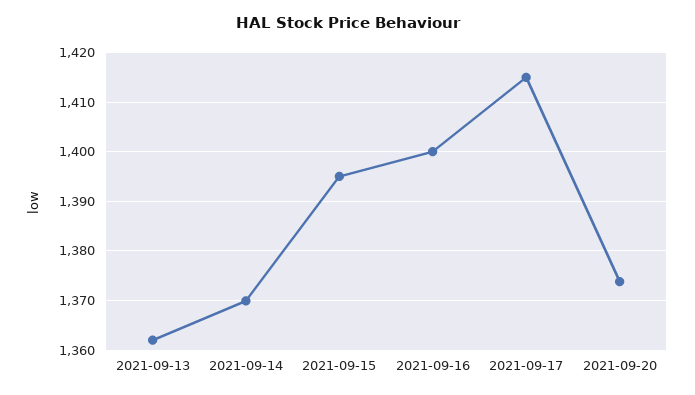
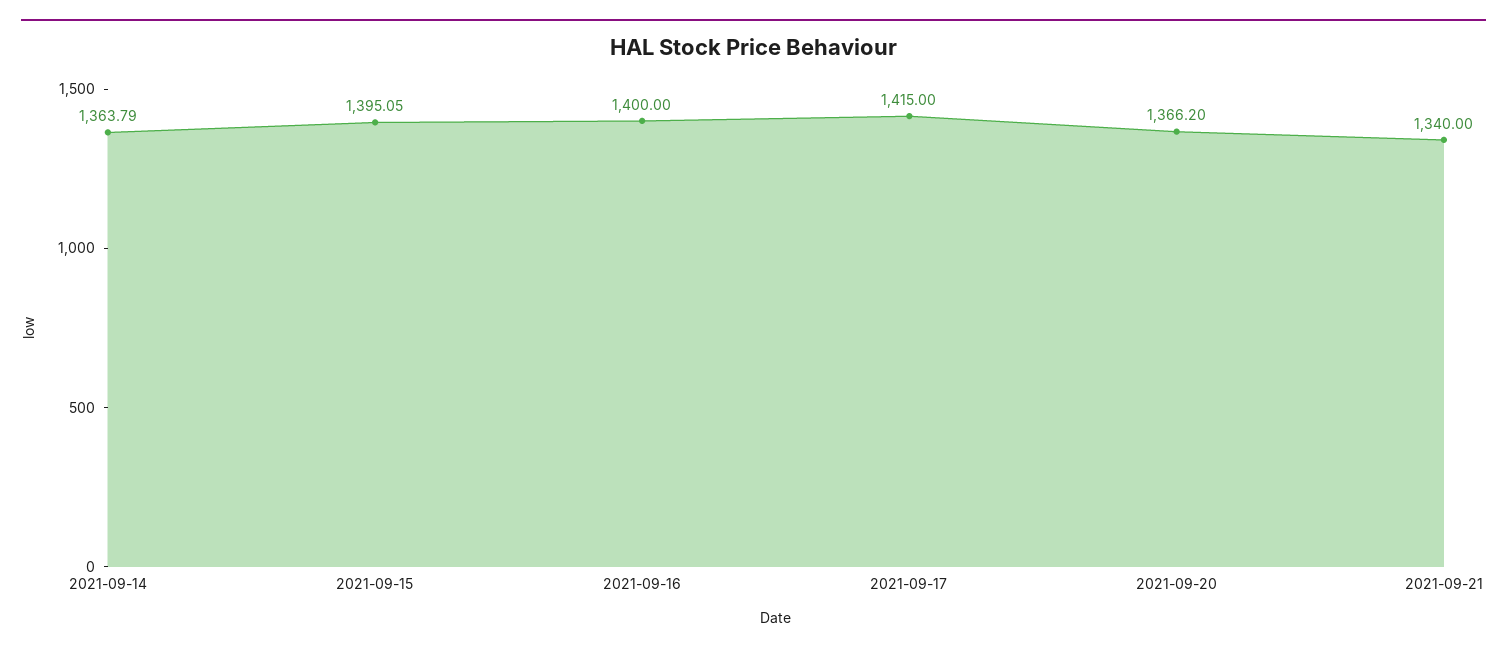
2021-09-13: 1362 -> none
2021-09-14: 1370 -> 1363.79
2021-09-20: 1374 -> 1366.2
2021-09-21: none -> 1340

